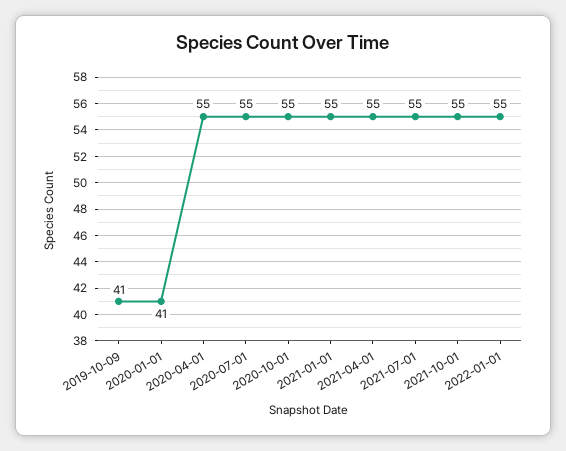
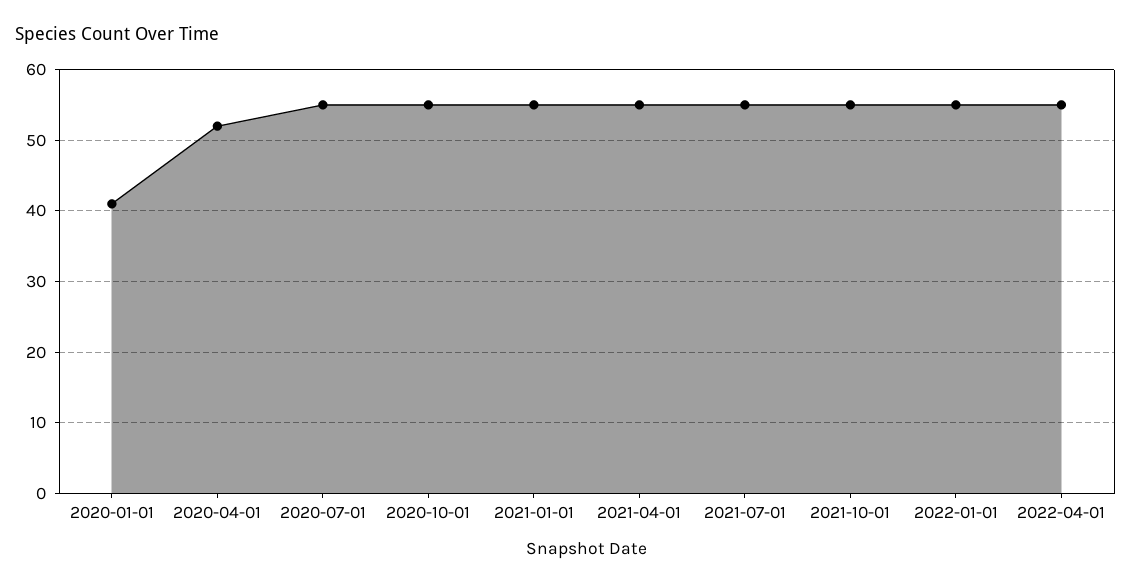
2019-10-09: 41 -> none
2020-04-01: 55 -> 52
2022-04-01: none -> 55

